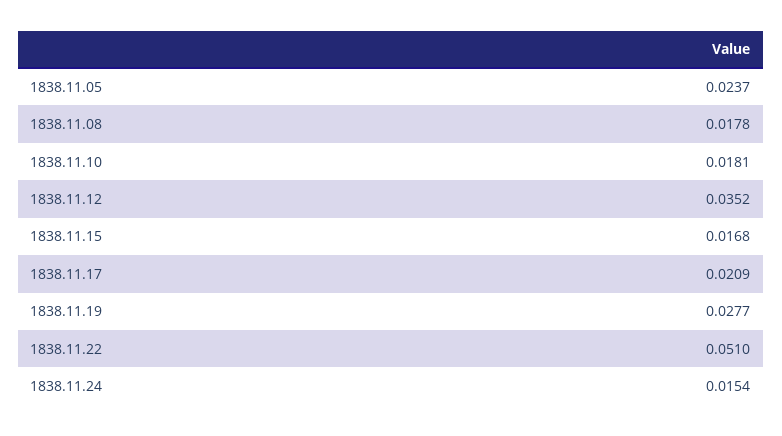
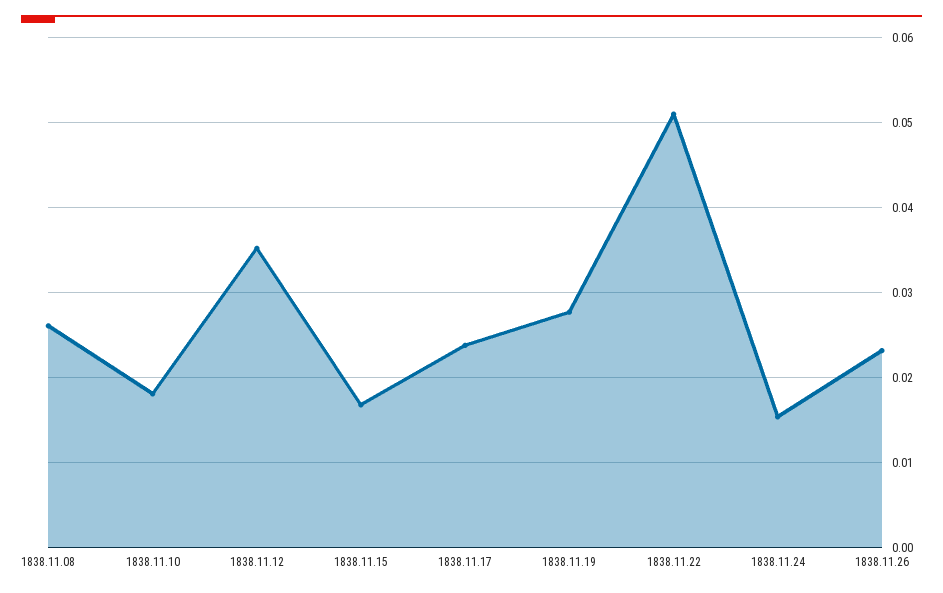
1838.11.05: 0.0237 -> none
1838.11.08: 0.0178 -> 0.026
1838.11.17: 0.0209 -> 0.024
1838.11.26: none -> 0.023

